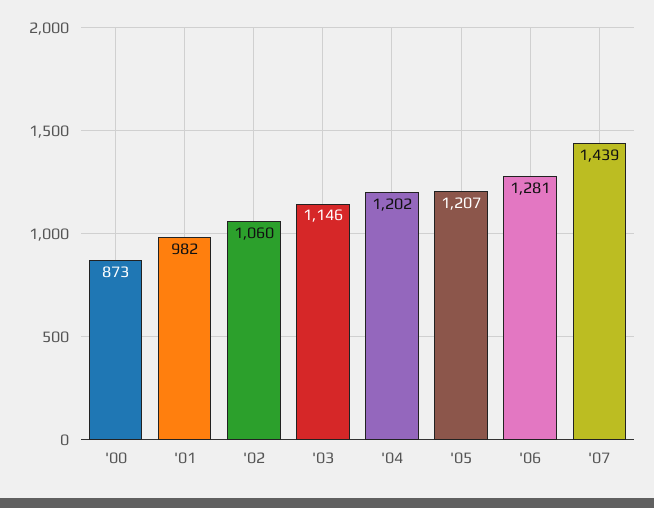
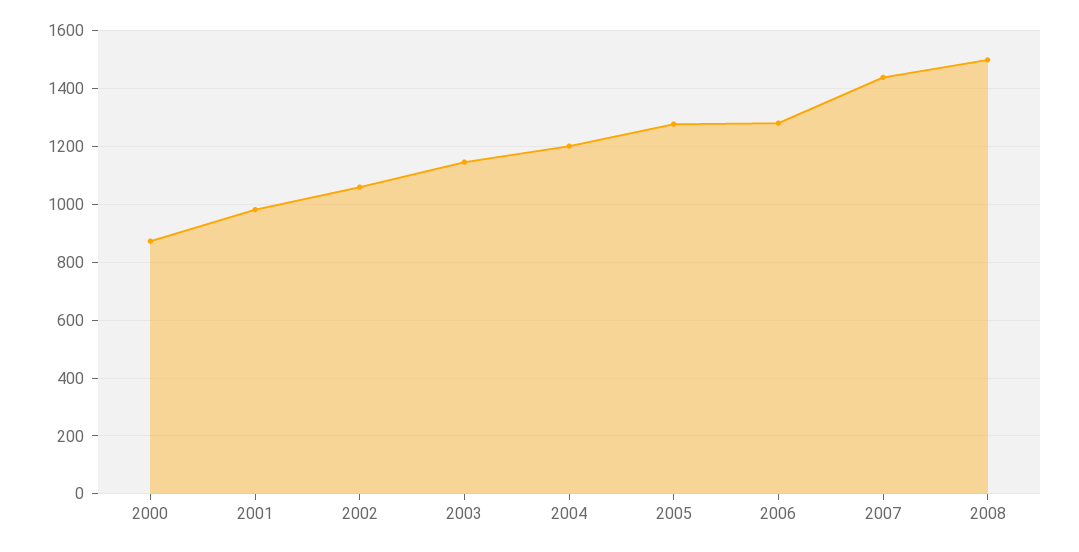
'05: 1207 -> 1275
2008: none -> 1500

